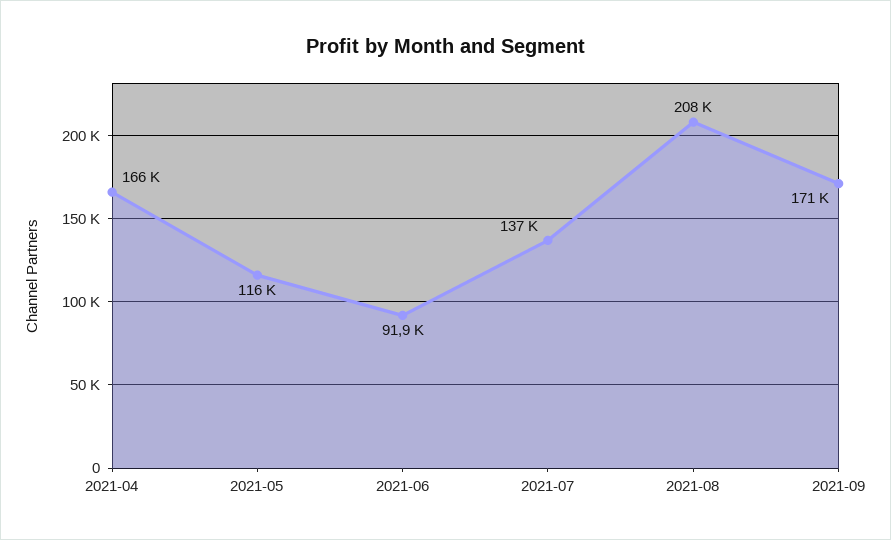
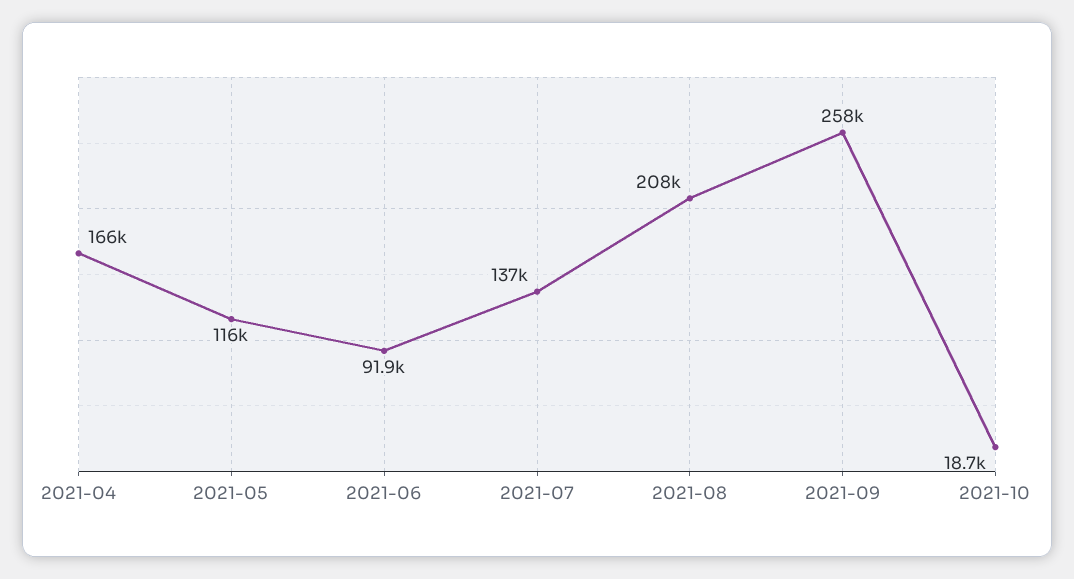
2021-09: 171000 -> 258000
2021-10: none -> 18700

